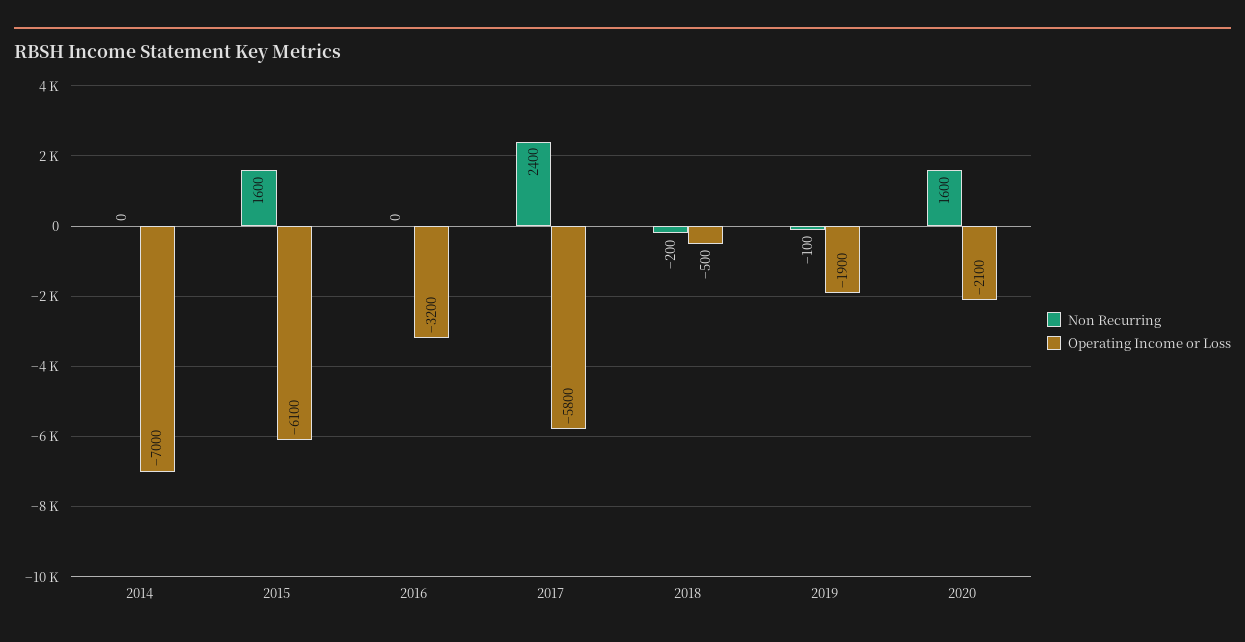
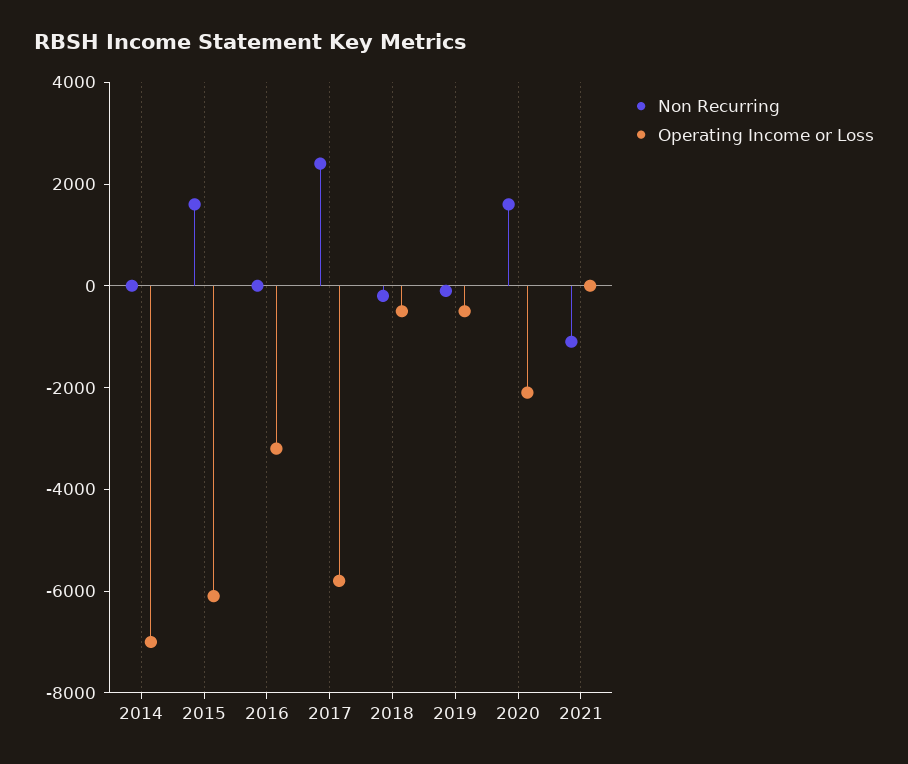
Operating Income or Loss, 2019: -1900 -> -500
Non Recurring, 2021: none -> -1000
Operating Income or Loss, 2021: none -> 0

